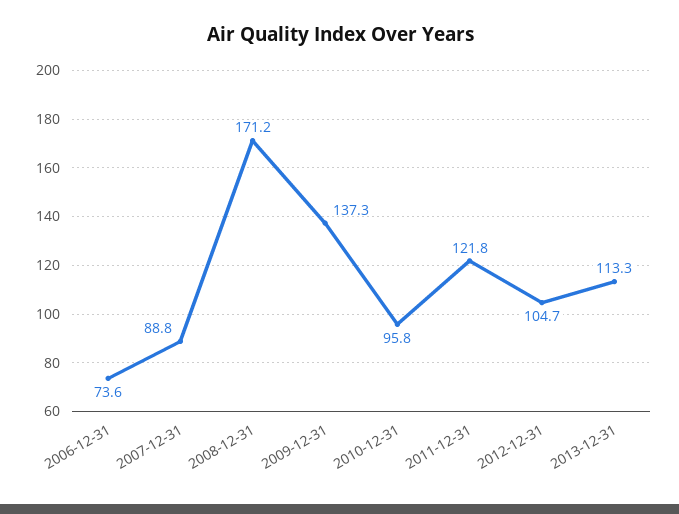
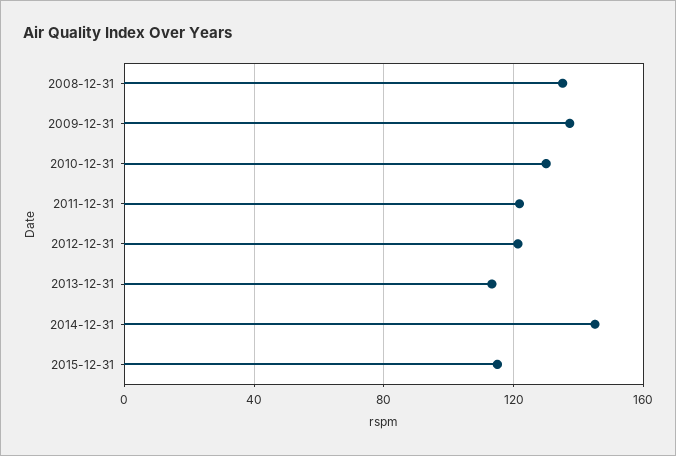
2006-12-31: 73.6 -> none
2007-12-31: 88.8 -> none
2008-12-31: 171.2 -> 135
2010-12-31: 95.8 -> 130
2012-12-31: 104.7 -> 120
2014-12-31: none -> 145
2015-12-31: none -> 115

